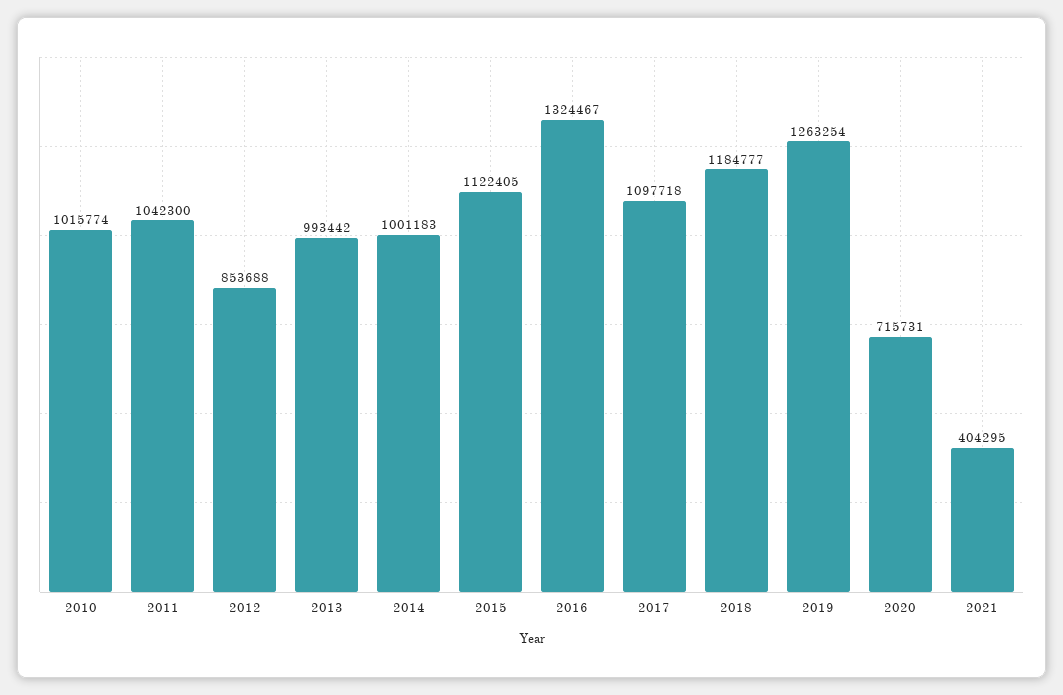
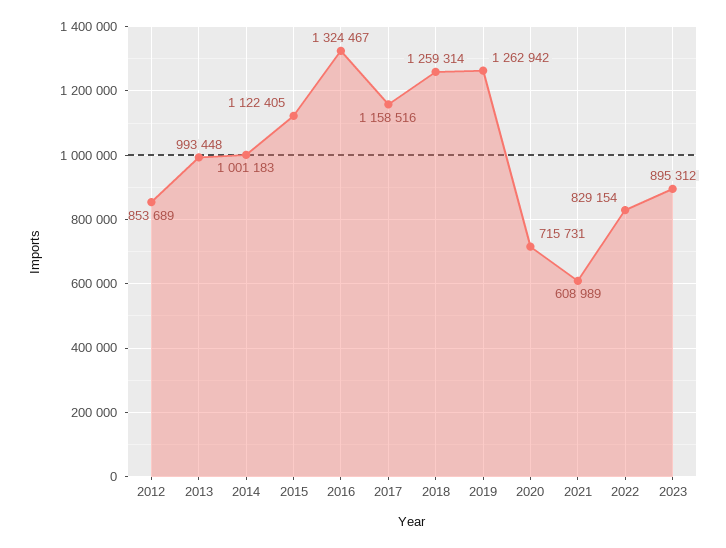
2010: 1015774 -> none
2011: 1042300 -> none
2012: 853688 -> 853689
2013: 993442 -> 993448
2017: 1097718 -> 1158516
2018: 1184777 -> 1259314
2019: 1263254 -> 1262942
2021: 404295 -> 608989
2022: none -> 829154
2023: none -> 895312

